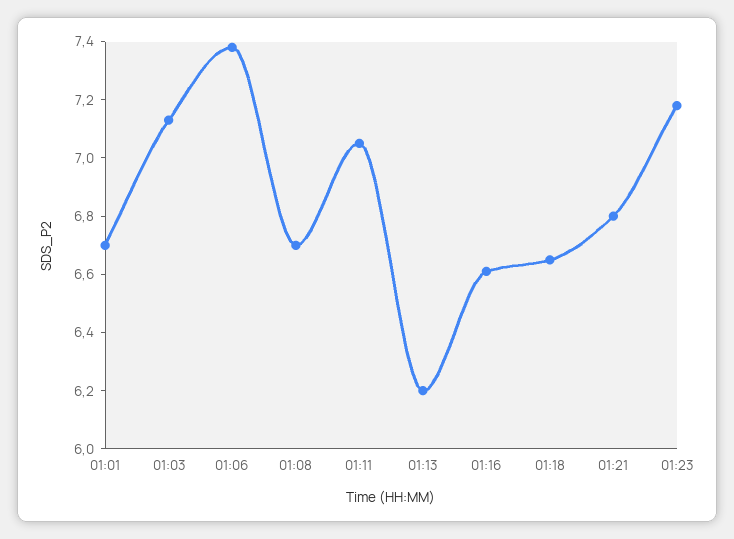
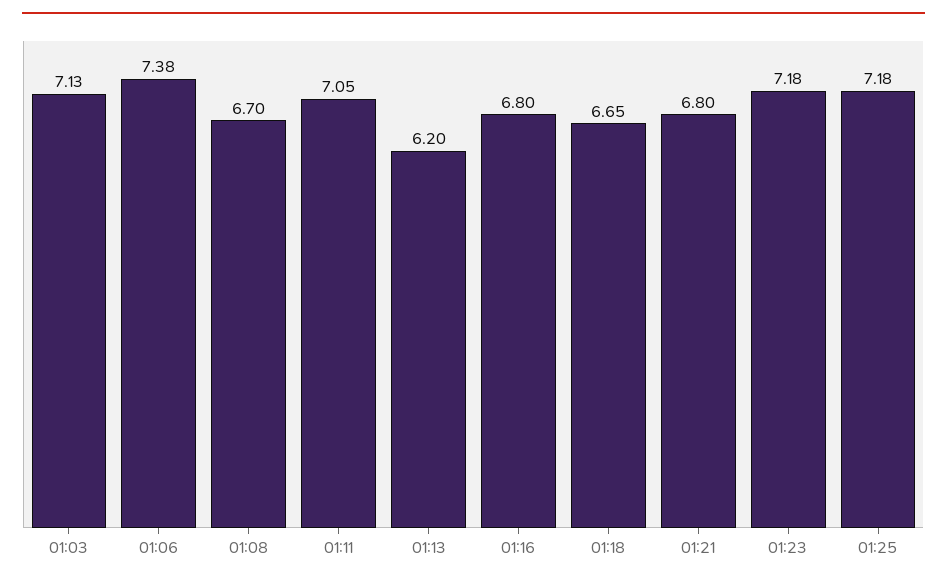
01:01: 6.7 -> none
01:16: 6.6 -> 6.8
01:25: none -> 7.18

